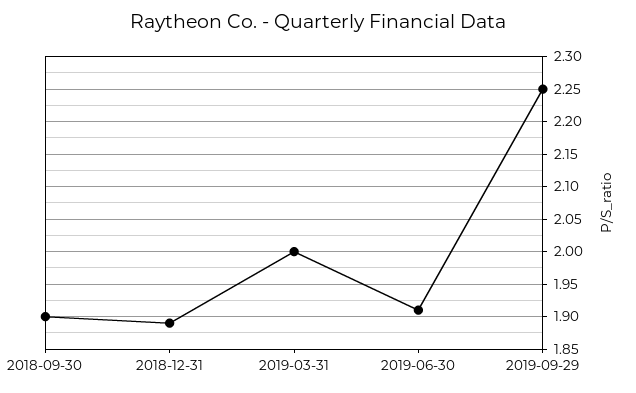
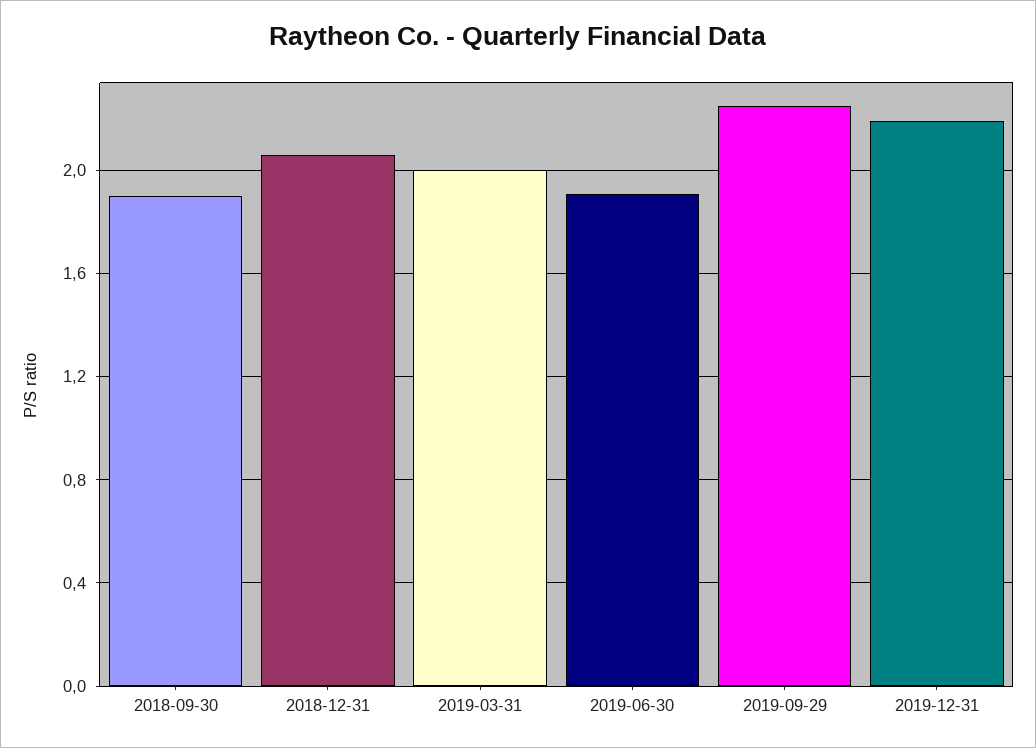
2018-12-31: 1.89 -> 2.05
2019-12-31: none -> 2.2

